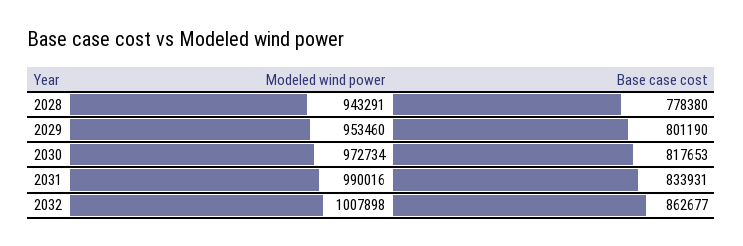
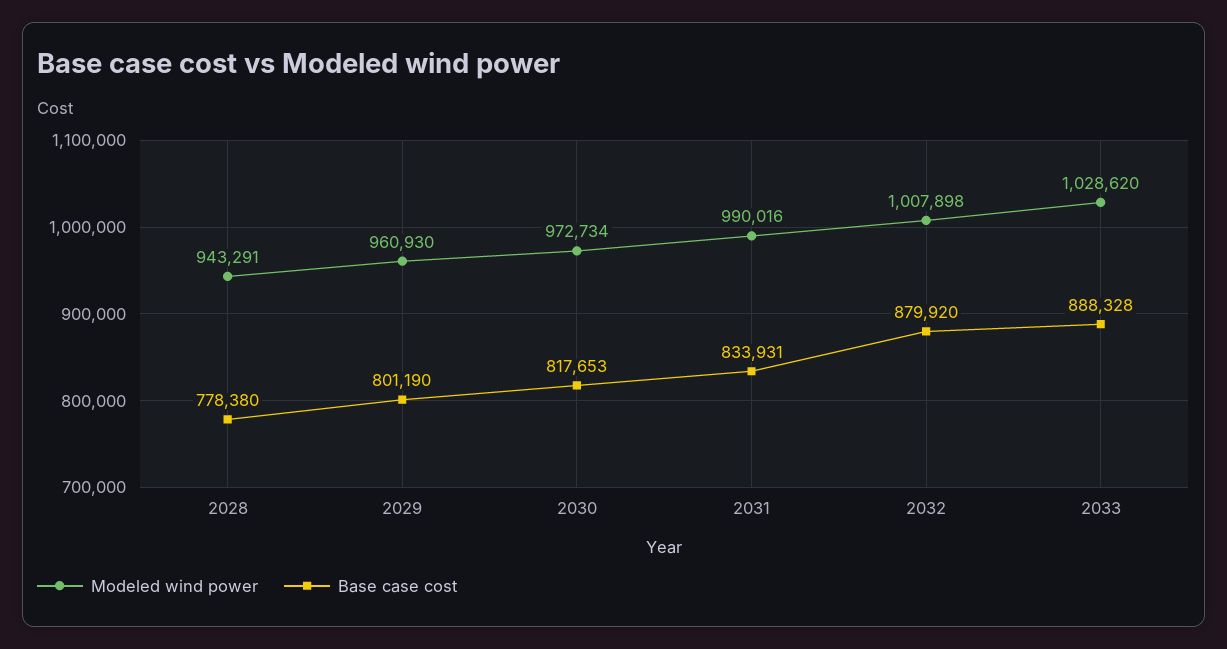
Modeled wind power, 2029: 953460 -> 960930
Base case cost, 2032: 862677 -> 879920
Modeled wind power, 2033: none -> 1028620
Base case cost, 2033: none -> 888328

